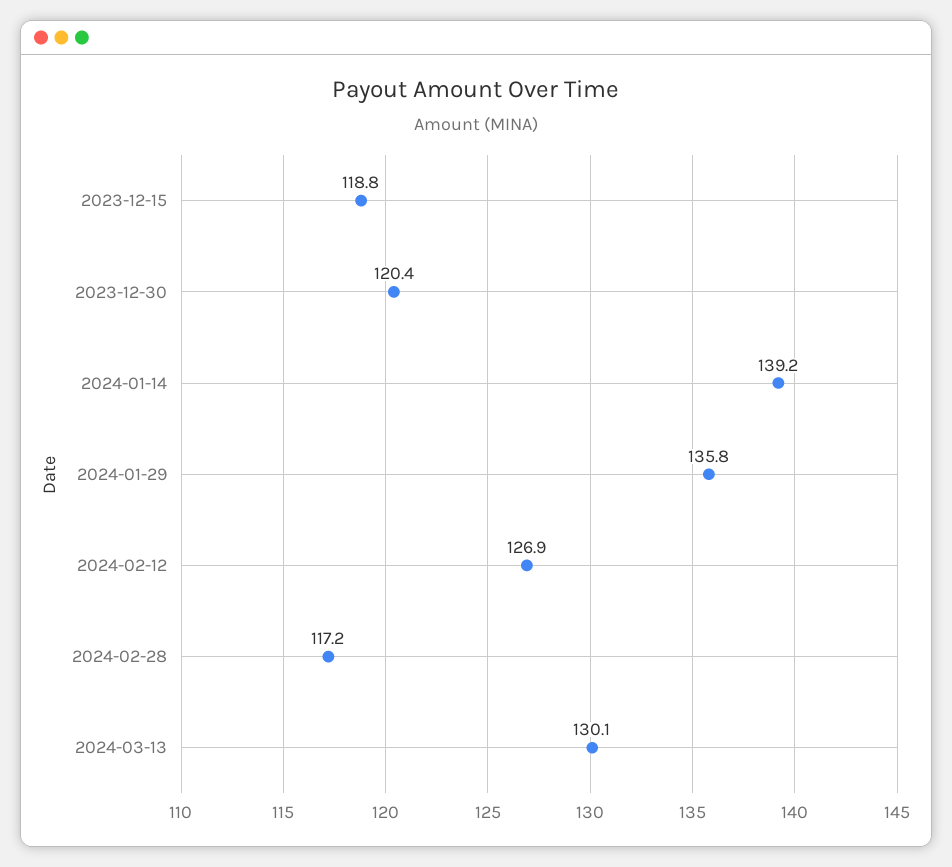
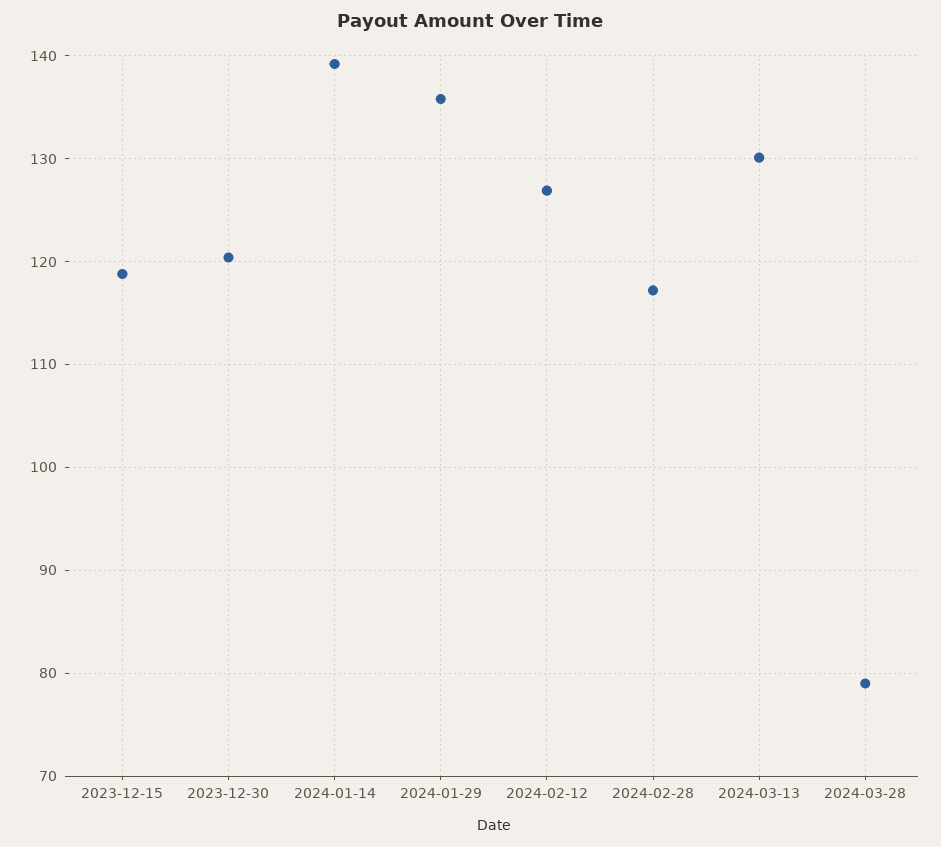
2024-03-28: none -> 79

